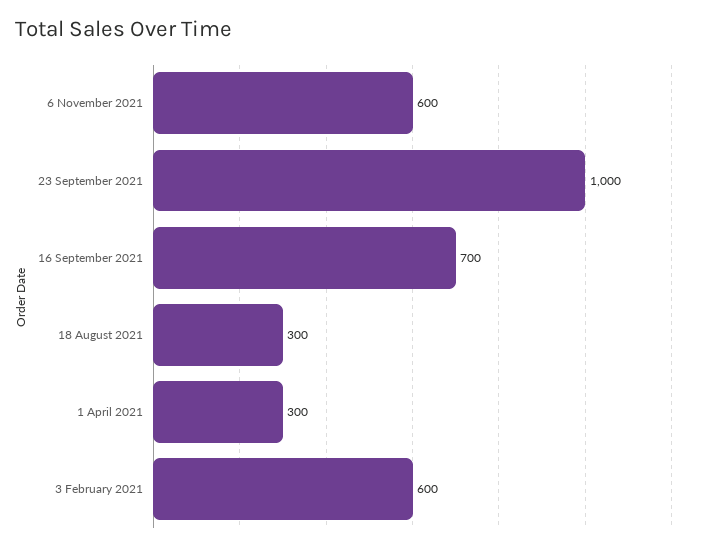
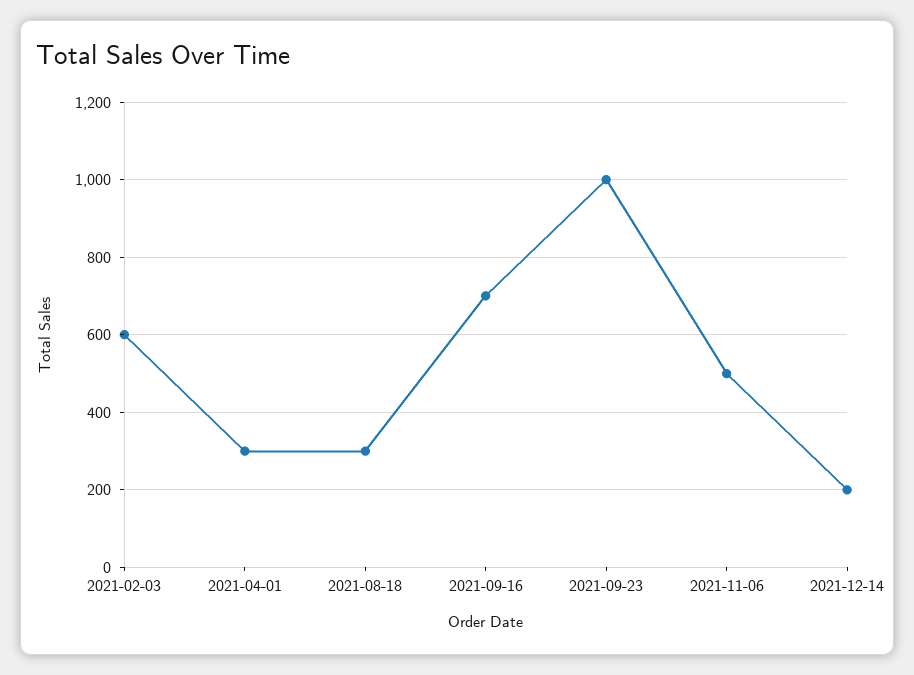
6 November 2021: 600 -> 500
2021-12-14: none -> 200

